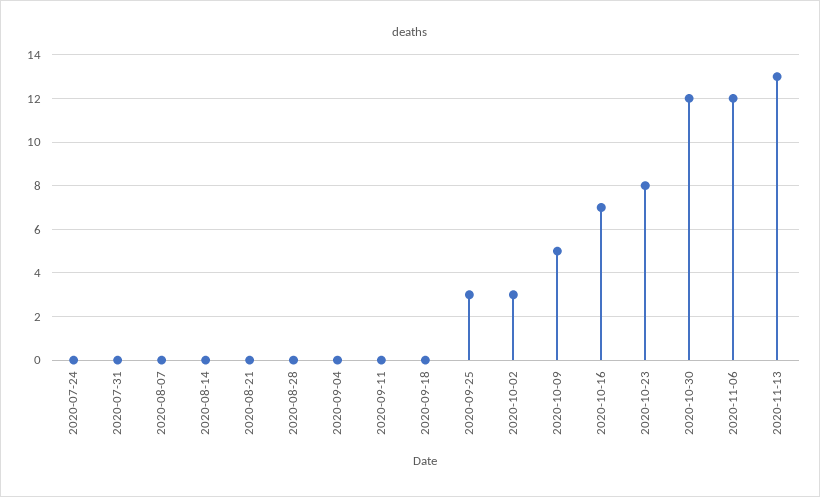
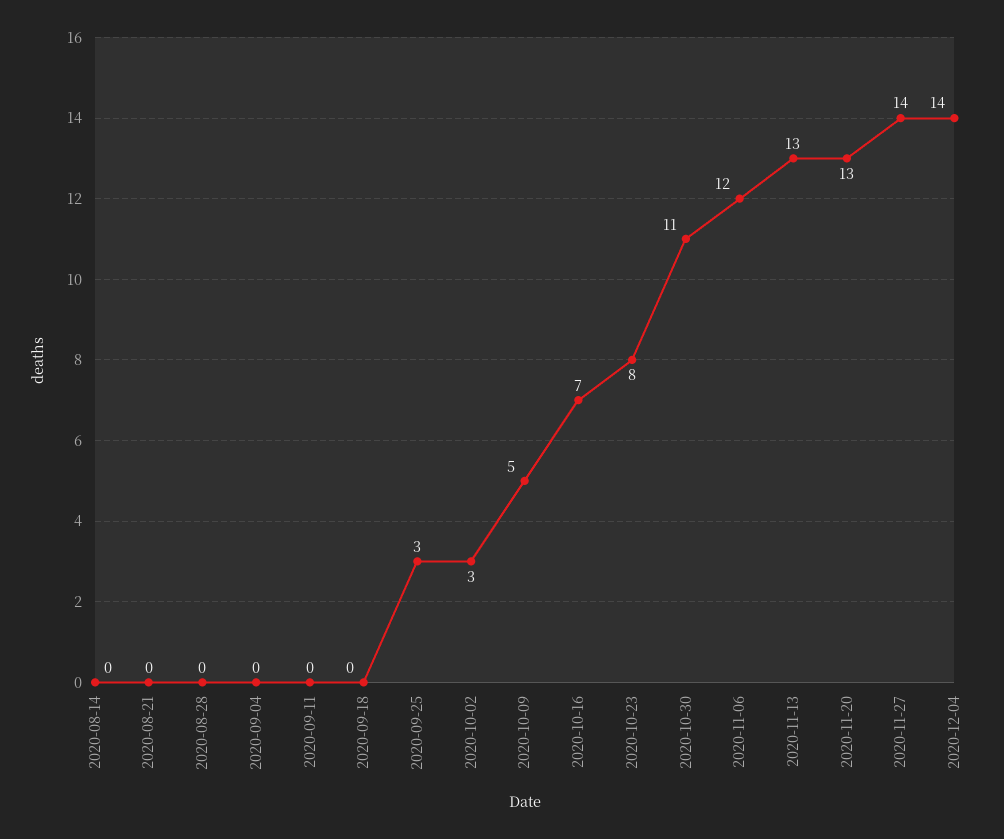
2020-07-24: 0 -> none
2020-07-31: 0 -> none
2020-08-07: 0 -> none
2020-10-30: 12 -> 11
2020-11-20: none -> 13
2020-11-27: none -> 14
2020-12-04: none -> 14

